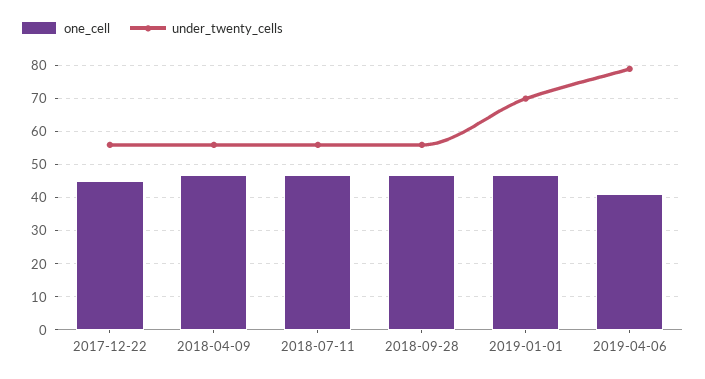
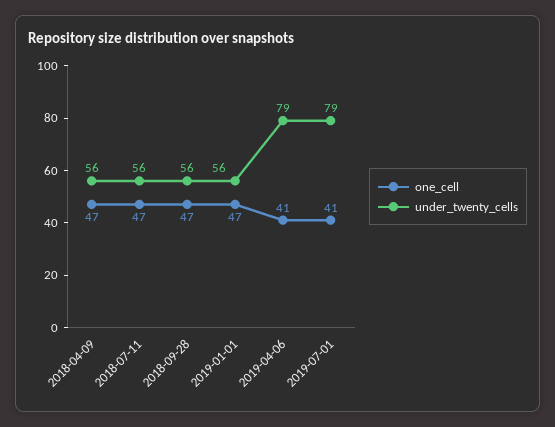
one_cell, 2017-12-22: 45 -> none
under_twenty_cells, 2017-12-22: 55 -> none
under_twenty_cells, 2019-01-01: 70 -> 56
one_cell, 2019-07-01: none -> 41
under_twenty_cells, 2019-07-01: none -> 79

